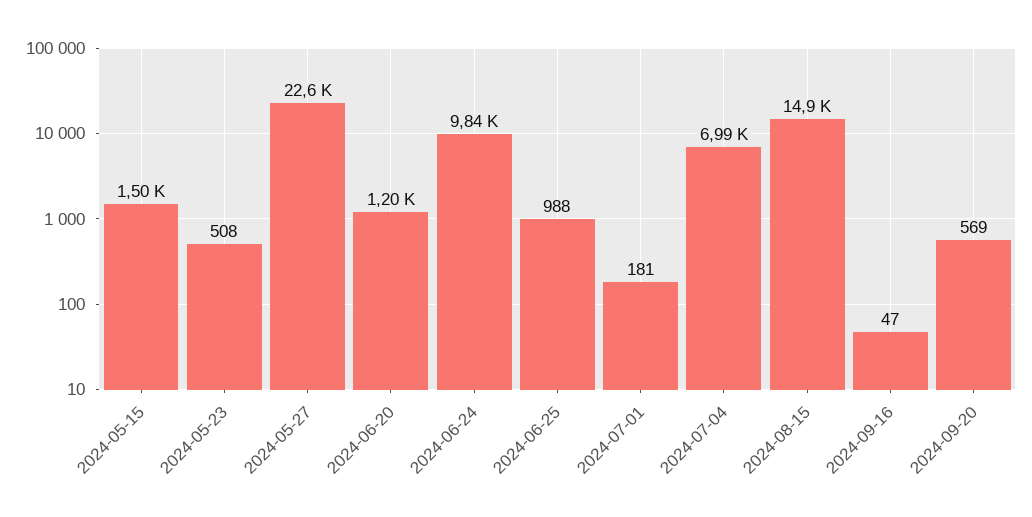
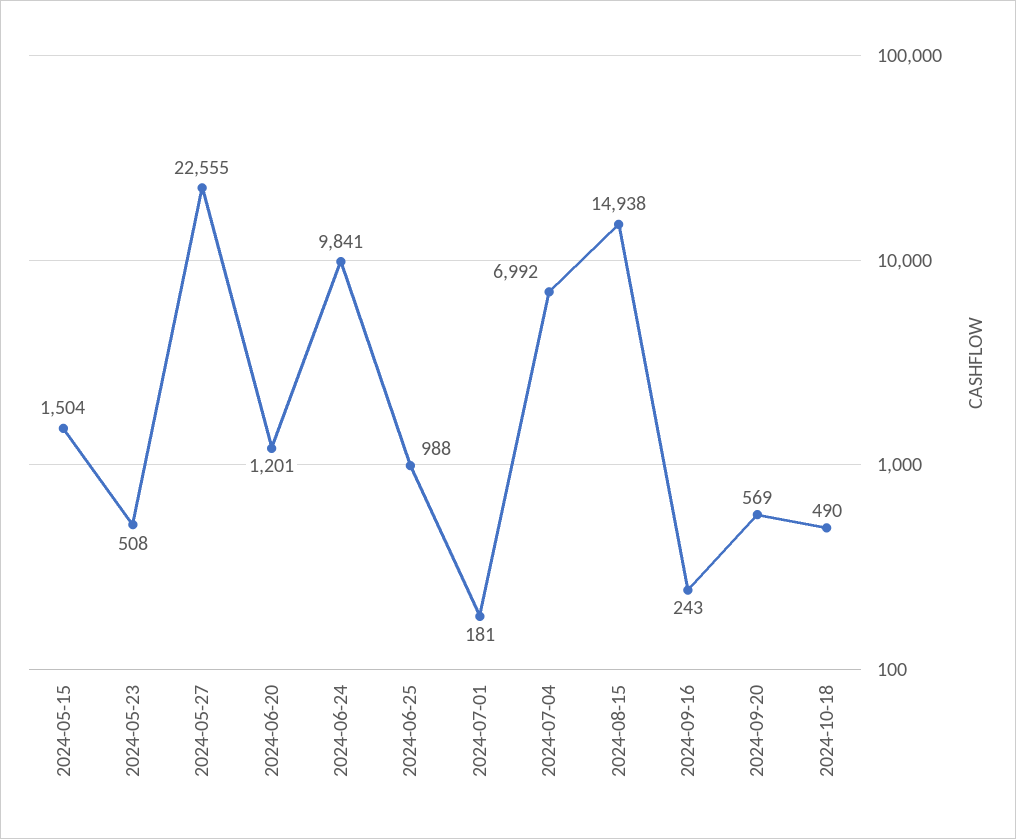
2024-09-16: 47 -> 243
2024-10-18: none -> 490

